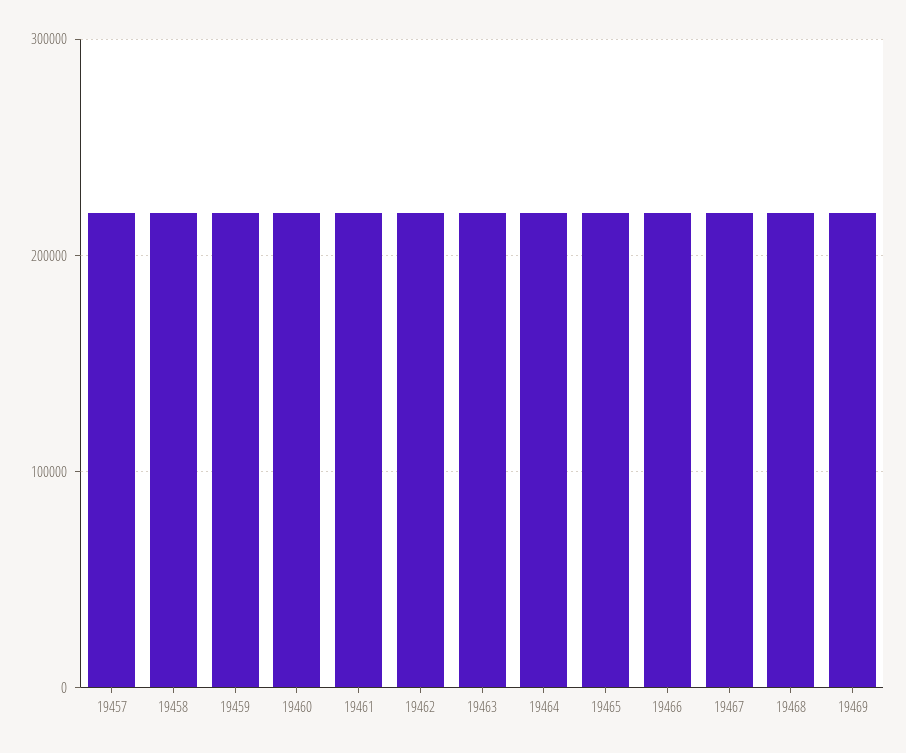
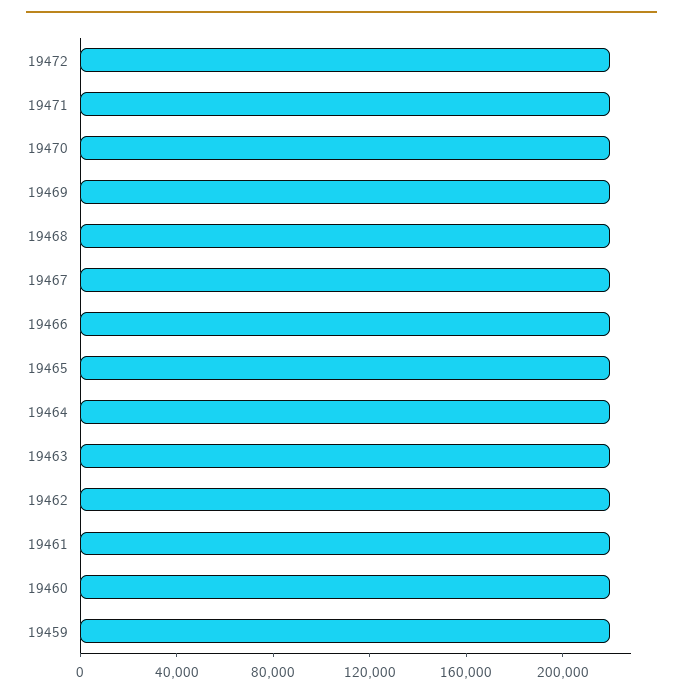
19457: 220000 -> none
19458: 220000 -> none
19472: none -> 220000
19471: none -> 220000
19470: none -> 220000

